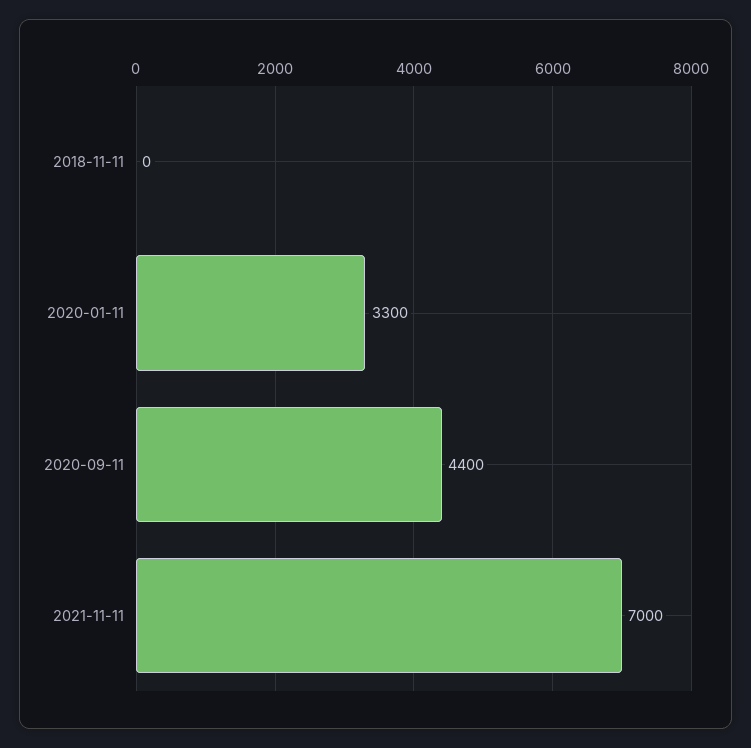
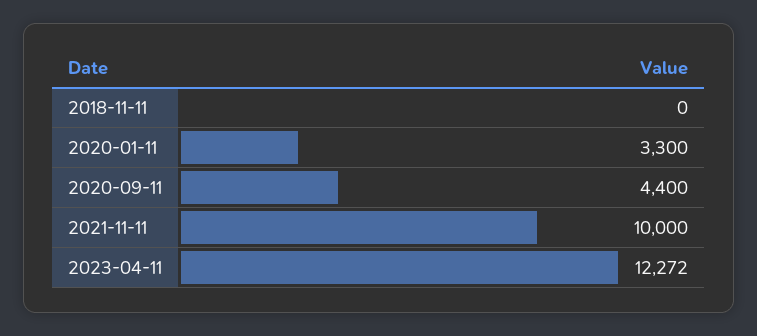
2021-11-11: 7000 -> 10000
2023-04-11: none -> 12272

